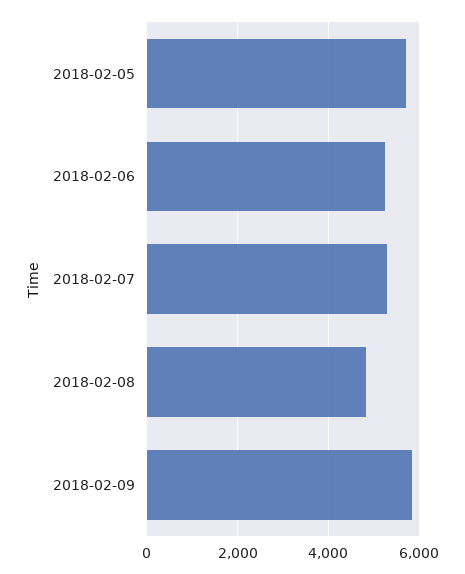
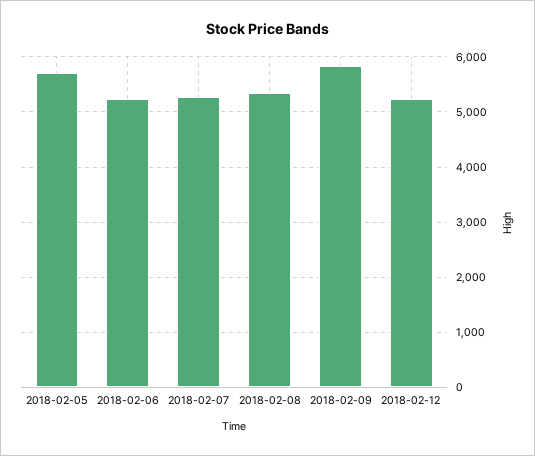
2018-02-08: 4800 -> 5400
2018-02-12: none -> 5200

